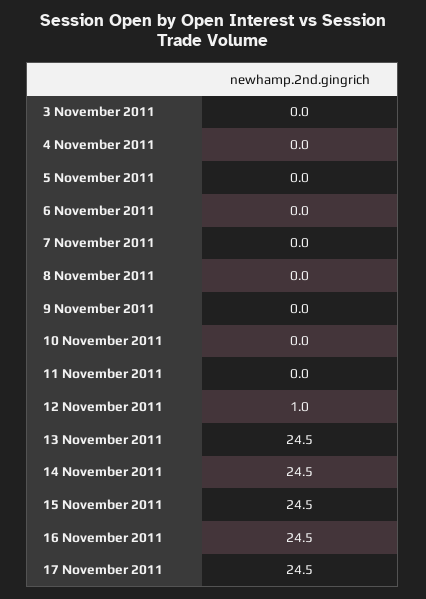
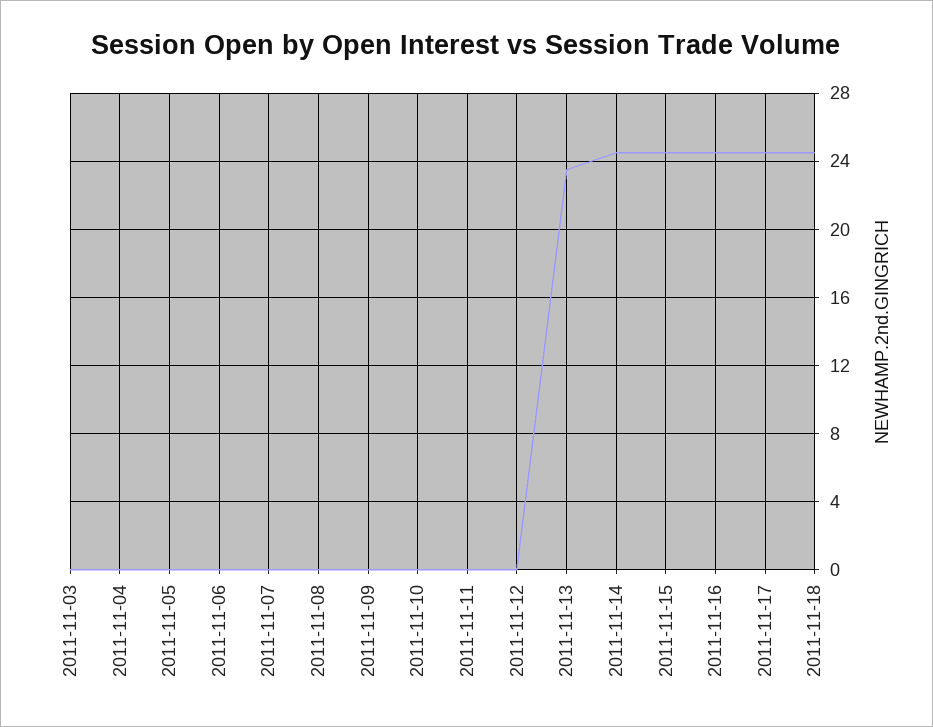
12 November 2011: 1 -> 0
13 November 2011: 24.5 -> 23.5
2011-11-18: none -> 24.5

